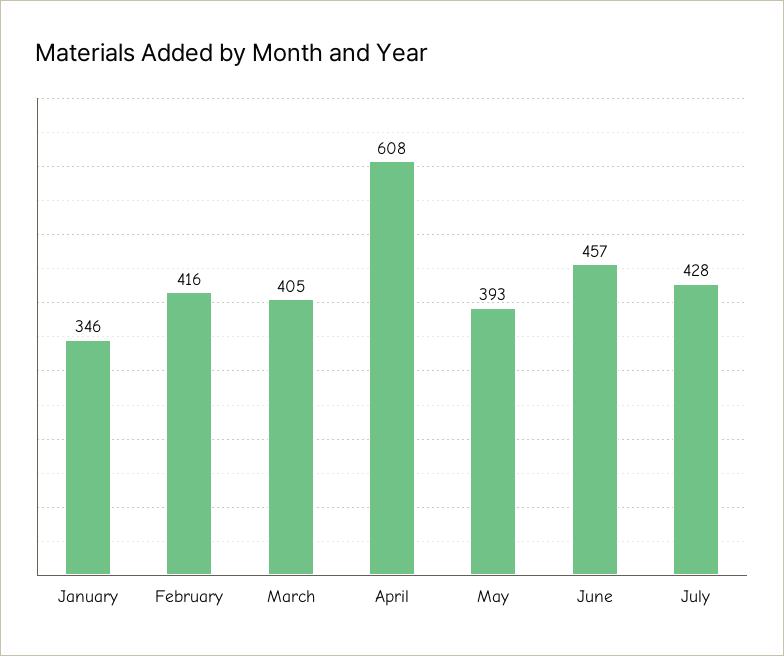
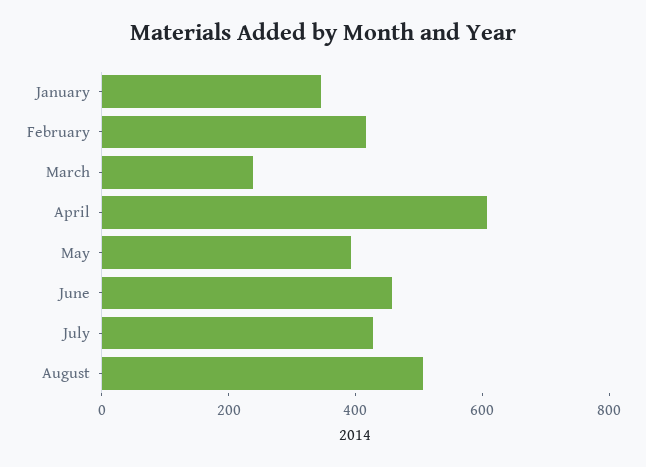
March: 405 -> 250
August: none -> 500

